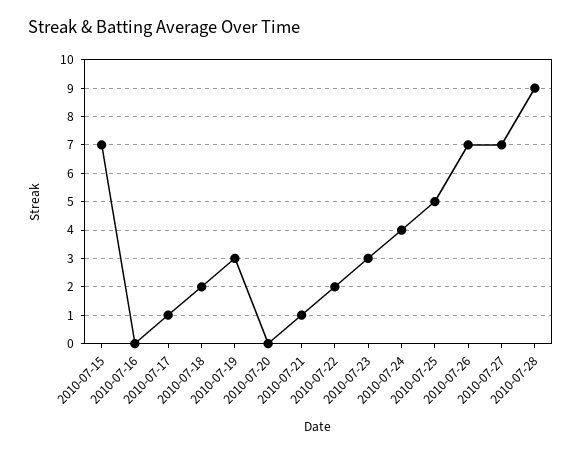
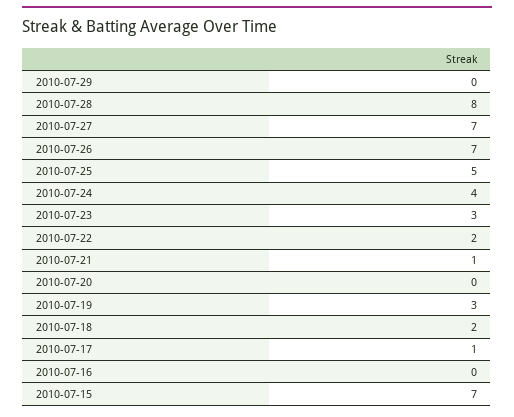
2010-07-28: 9 -> 8
2010-07-29: none -> 0

